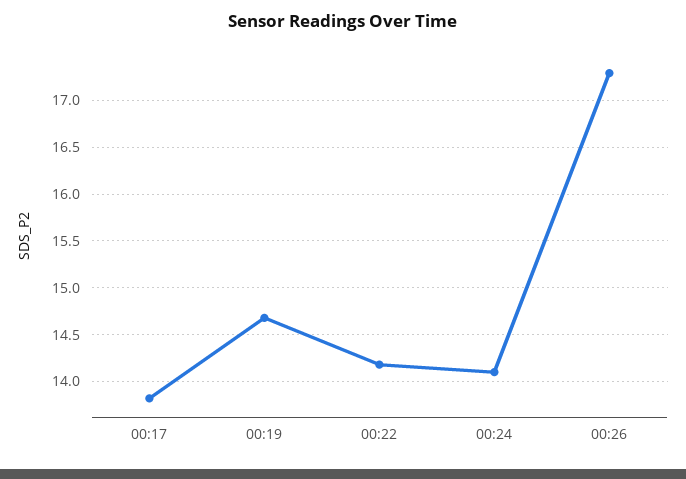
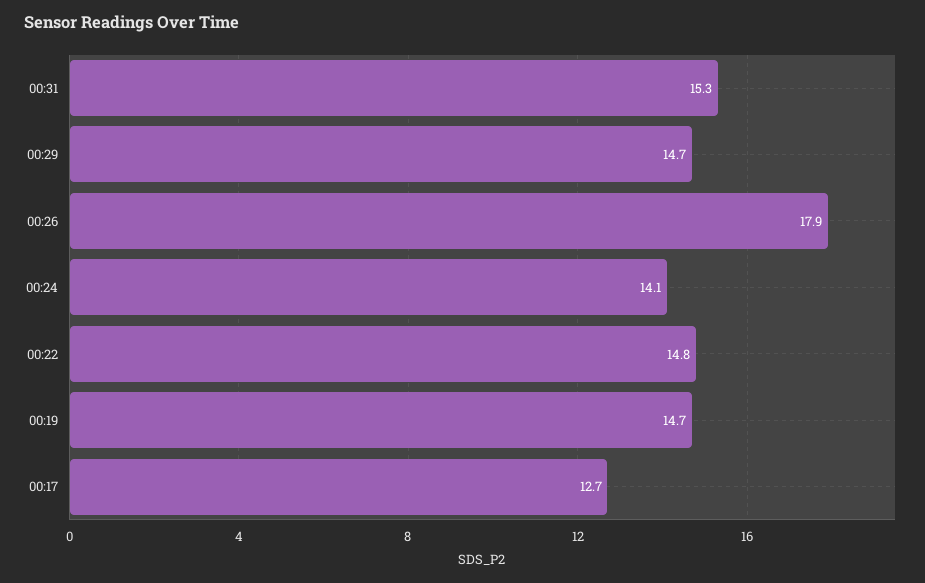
00:17: 13.8 -> 12.7
00:22: 14.2 -> 14.8
00:26: 17.3 -> 17.9
00:31: none -> 15.3
00:29: none -> 14.7

